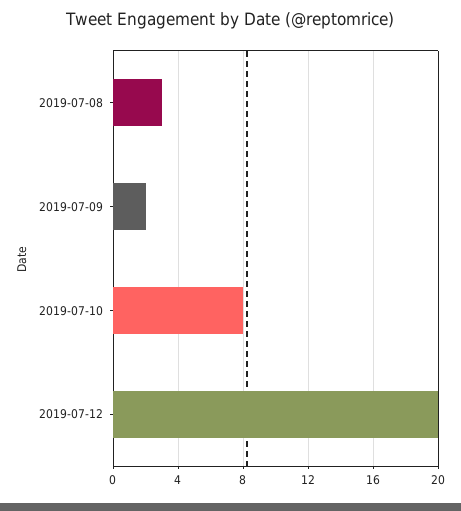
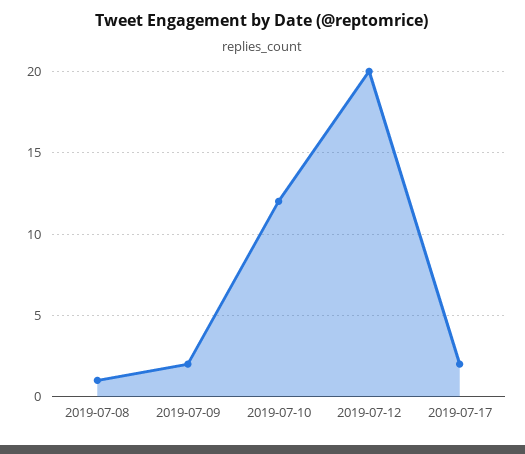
2019-07-08: 3 -> 1
2019-07-10: 8 -> 12
2019-07-17: none -> 2

